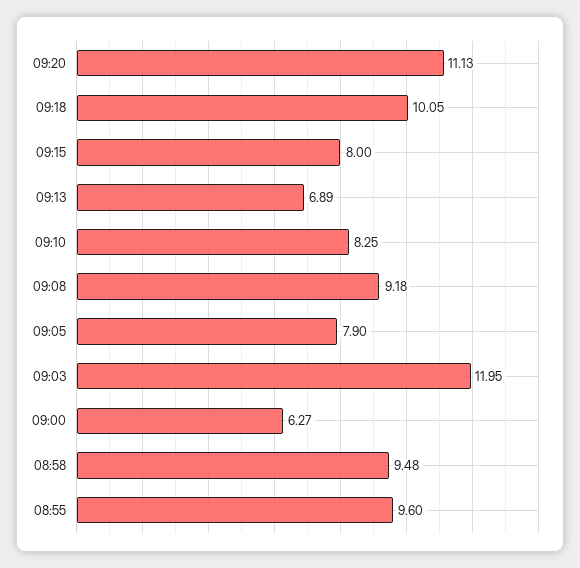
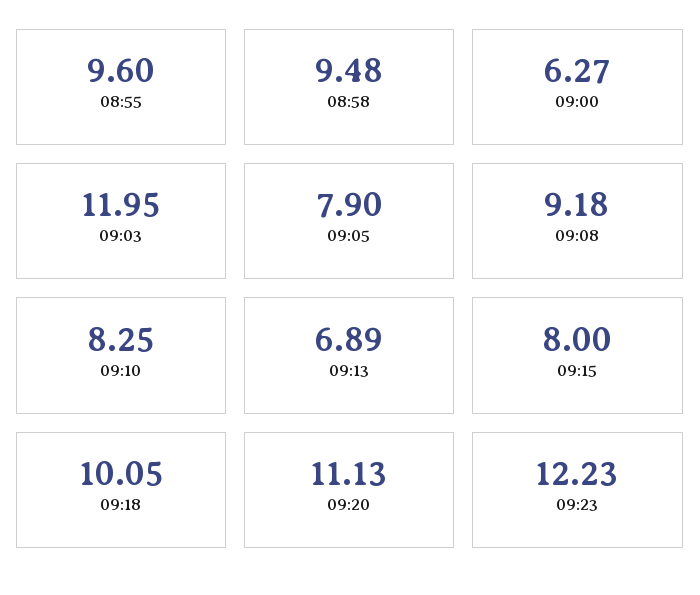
09:23: none -> 12.23

